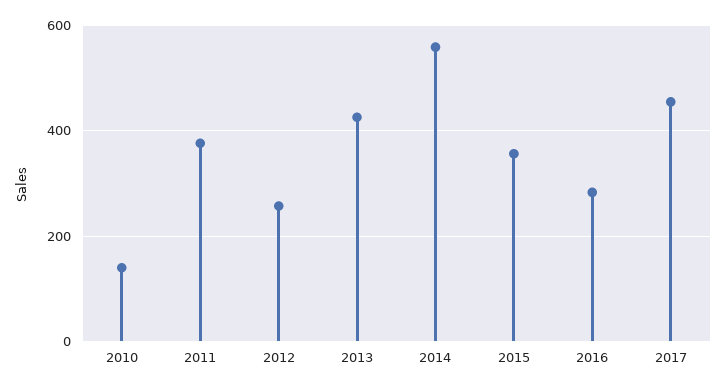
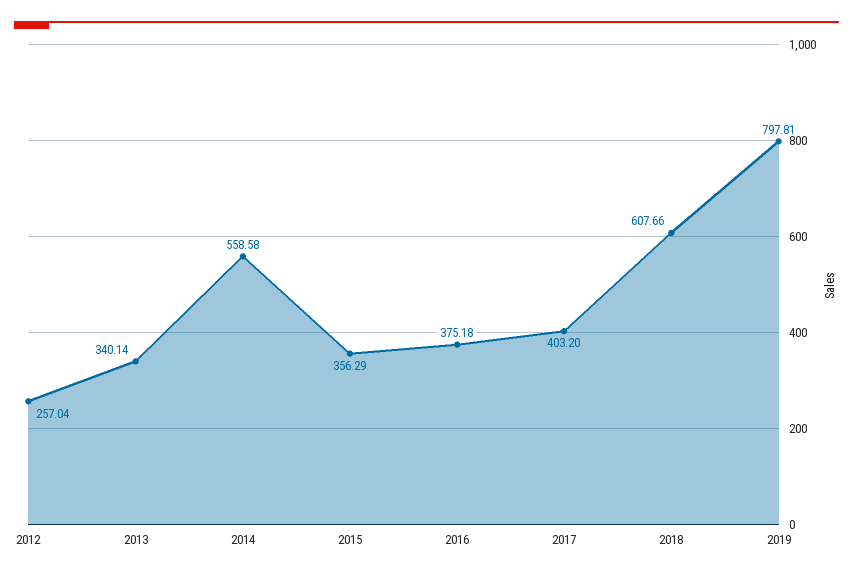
2010: 140 -> none
2011: 380 -> none
2013: 420 -> 340.14
2016: 280 -> 375.18
2017: 460 -> 403.2
2018: none -> 607.66
2019: none -> 797.81

